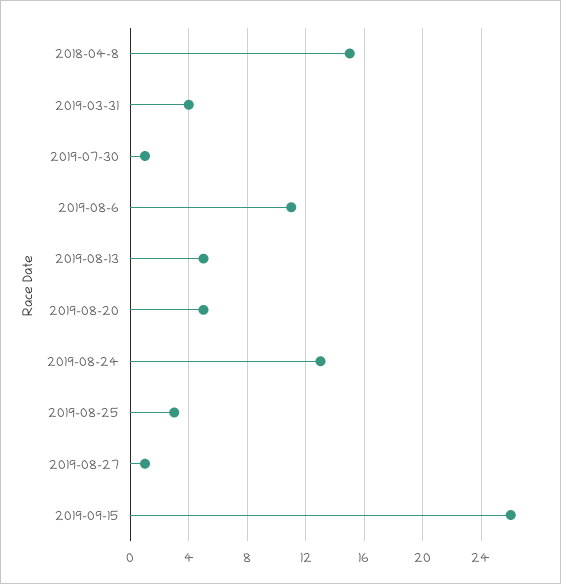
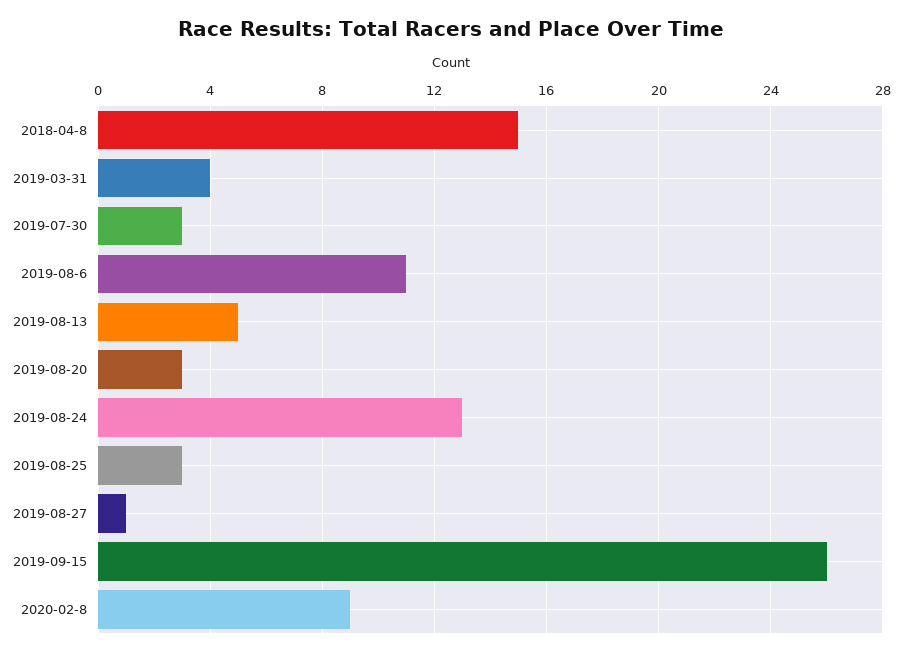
2019-07-30: 1 -> 3
2019-08-20: 5 -> 3
2020-02-8: none -> 9

